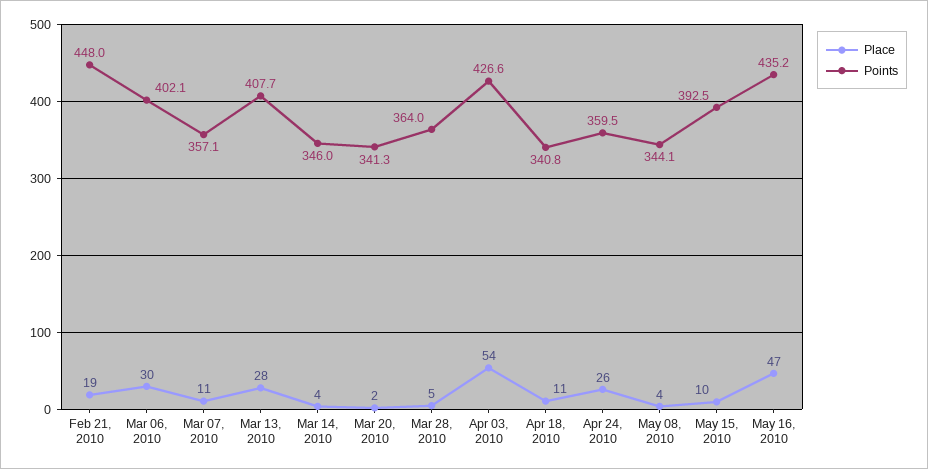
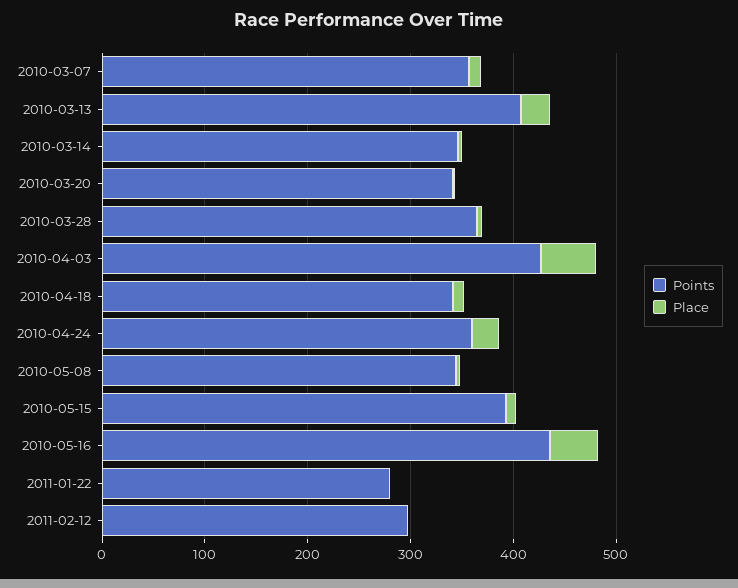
Place, Feb 21, 2010: 19 -> none
Points, Feb 21, 2010: 448 -> none
Place, Mar 06, 2010: 30 -> none
Points, Mar 06, 2010: 402.1 -> none
Points, 2011-01-22: none -> 280
Place, 2011-01-22: none -> 0
Points, 2011-02-12: none -> 300
Place, 2011-02-12: none -> 0

